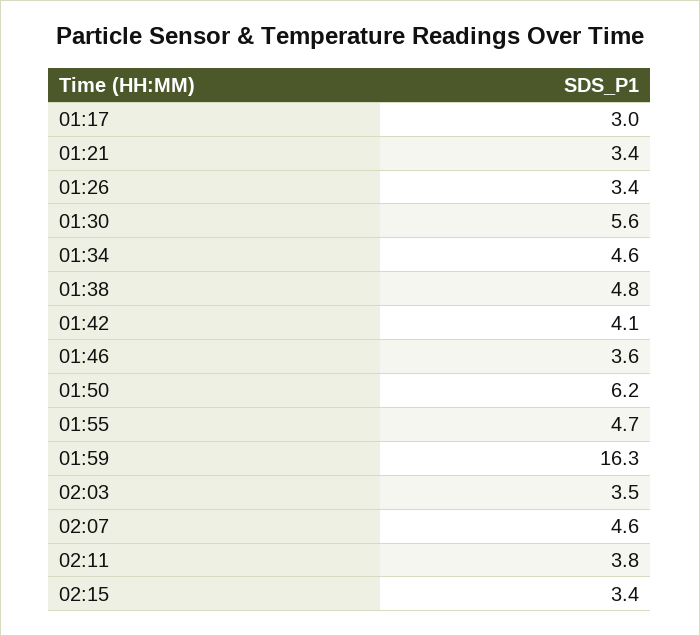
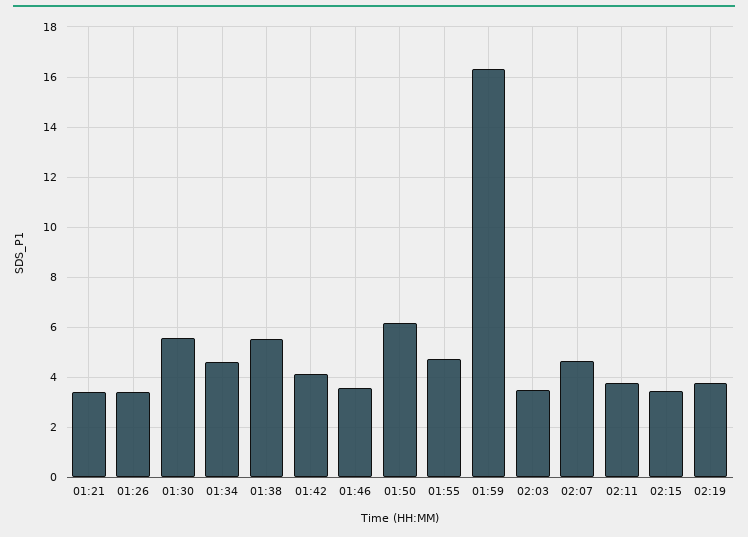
01:17: 3 -> none
01:38: 4.8 -> 5.5
02:19: none -> 3.75

